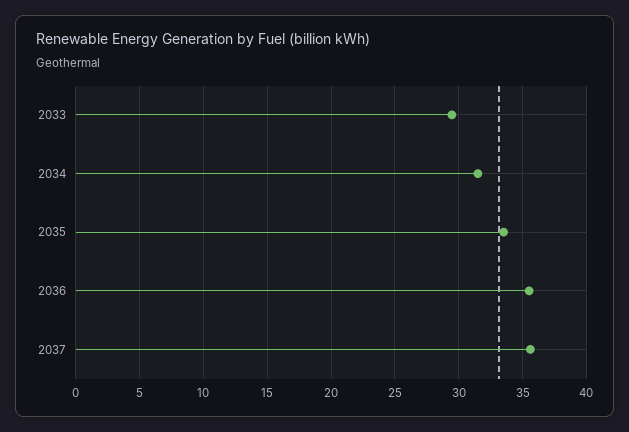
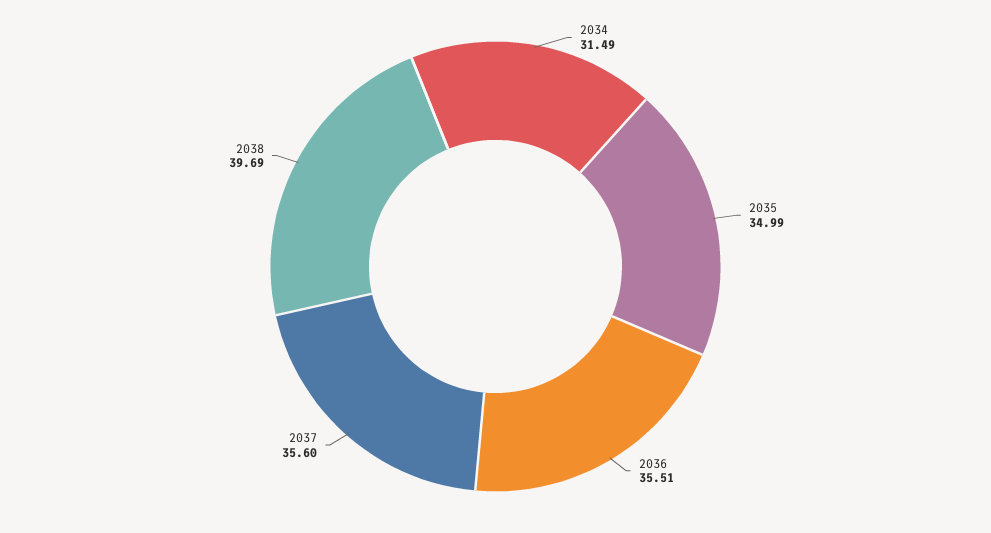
2033: 29.5 -> none
2035: 33.5 -> 34.99
2038: none -> 39.69

